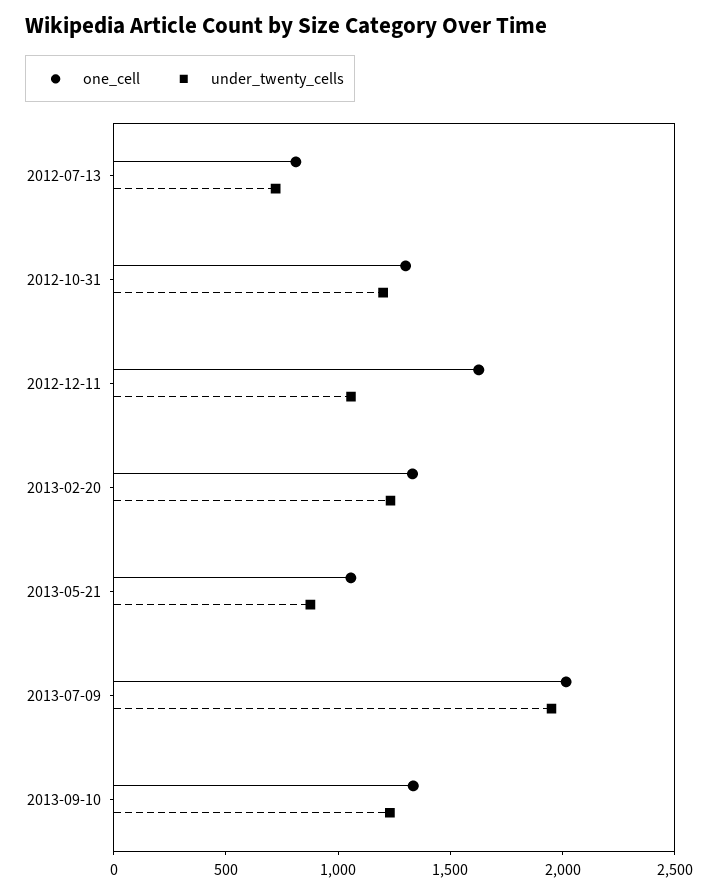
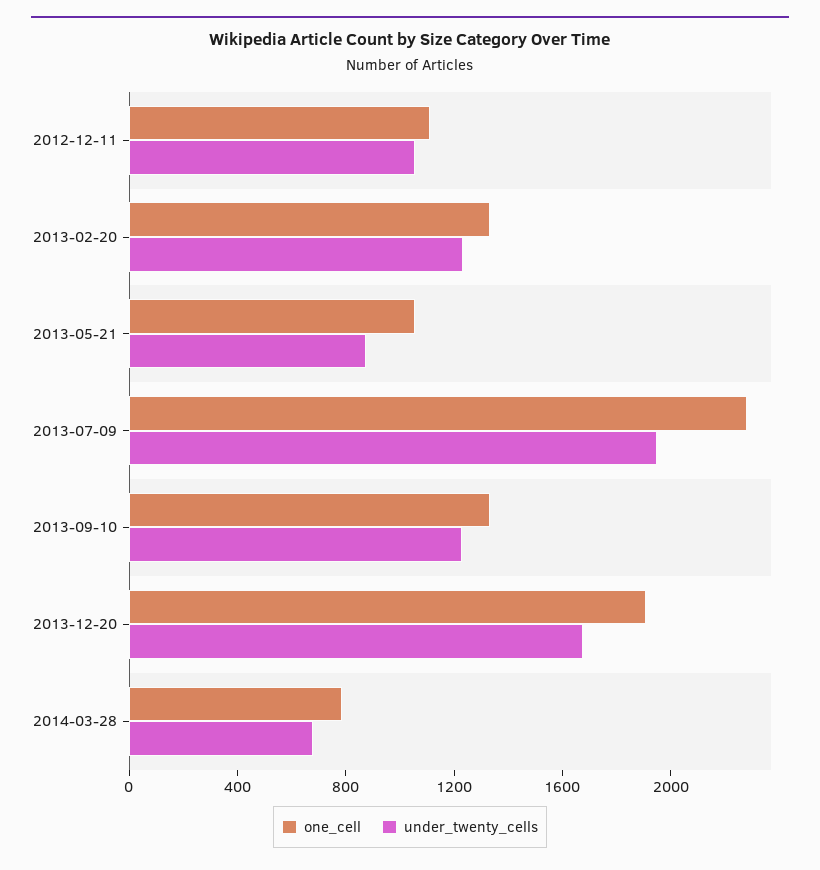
one_cell, 2012-07-13: 800 -> none
under_twenty_cells, 2012-07-13: 700 -> none
one_cell, 2012-10-31: 1300 -> none
under_twenty_cells, 2012-10-31: 1200 -> none
one_cell, 2012-12-11: 1600 -> 1100
one_cell, 2013-07-09: 2000 -> 2300
one_cell, 2013-12-20: none -> 1900
under_twenty_cells, 2013-12-20: none -> 1700
one_cell, 2014-03-28: none -> 800
under_twenty_cells, 2014-03-28: none -> 700

